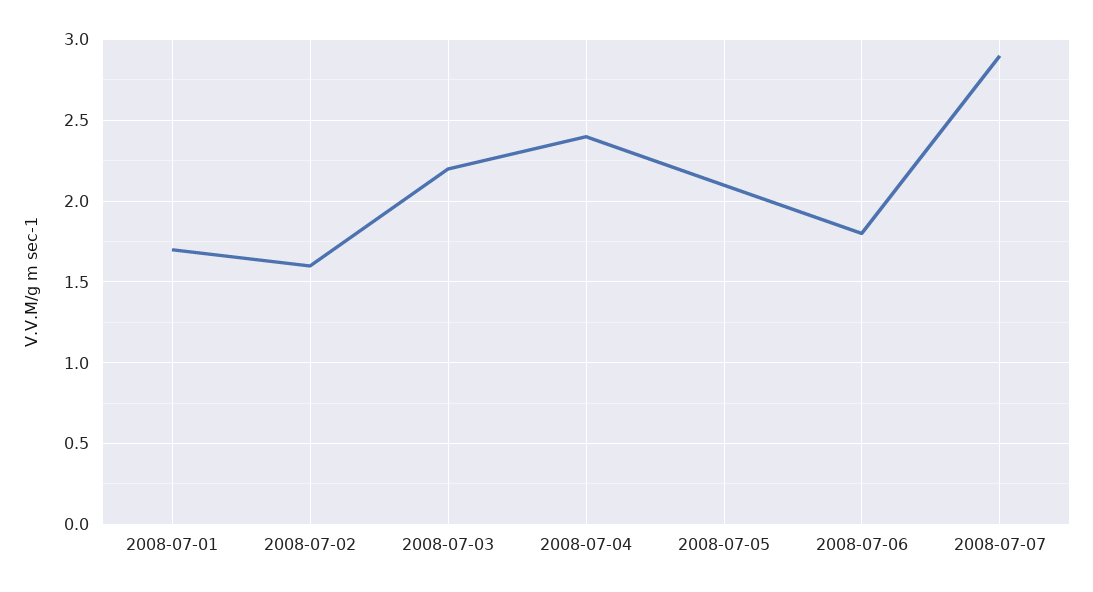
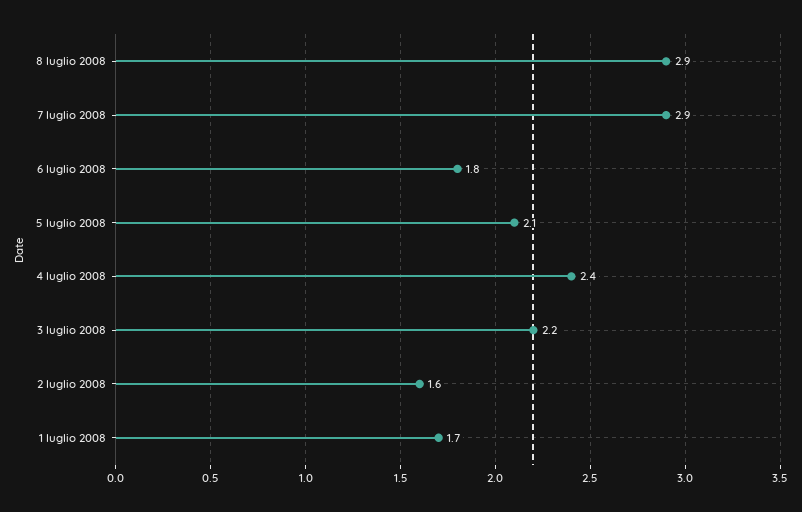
8 luglio 2008: none -> 2.9

